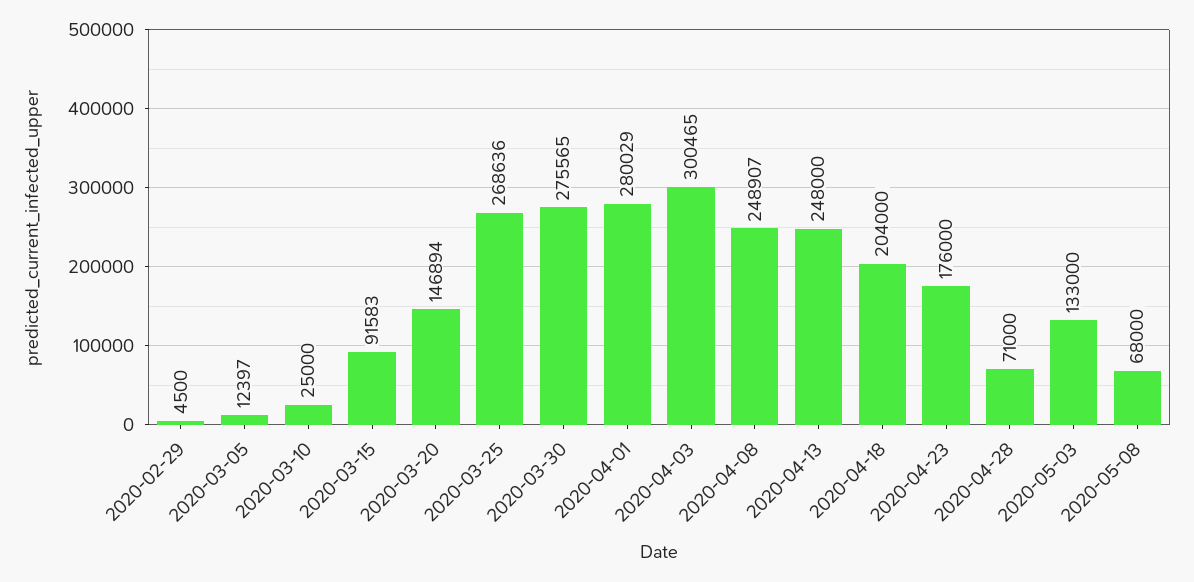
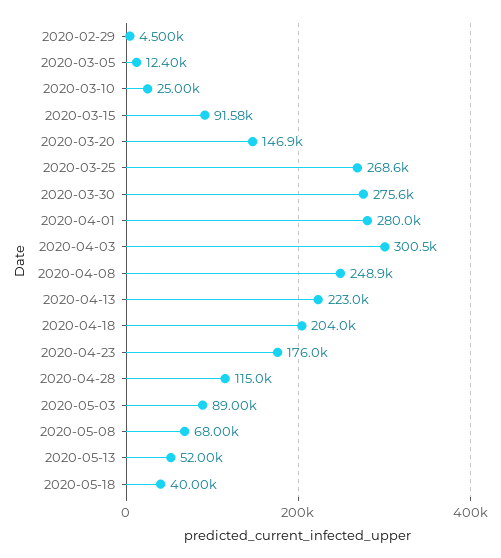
2020-04-13: 248000 -> 223000
2020-04-28: 71000 -> 115000
2020-05-03: 133000 -> 89000
2020-05-13: none -> 52000
2020-05-18: none -> 40000

